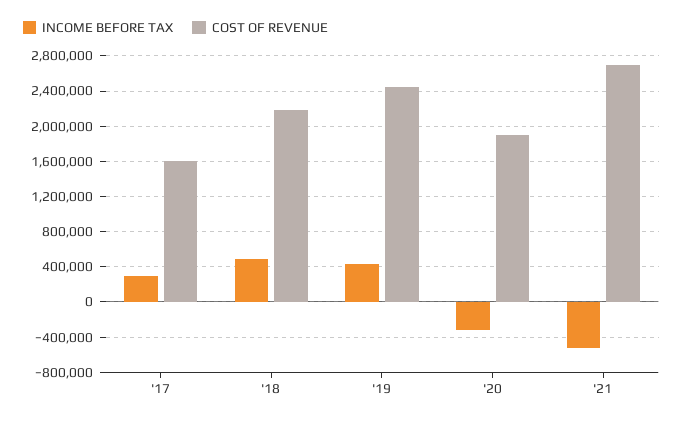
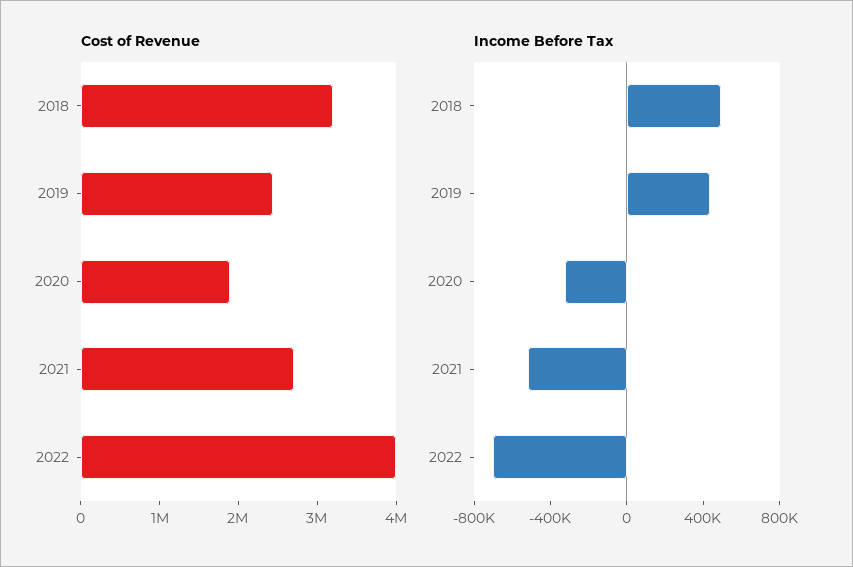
INCOME BEFORE TAX, '17: 300000 -> none
COST OF REVENUE, '17: 1600000 -> none
COST OF REVENUE, '18: 2200000 -> 3200000
COST OF REVENUE, 2022: none -> 4000000
INCOME BEFORE TAX, 2022: none -> -700000

